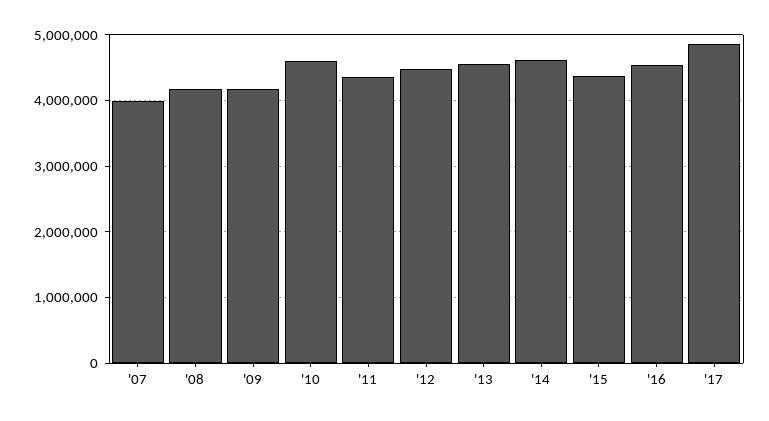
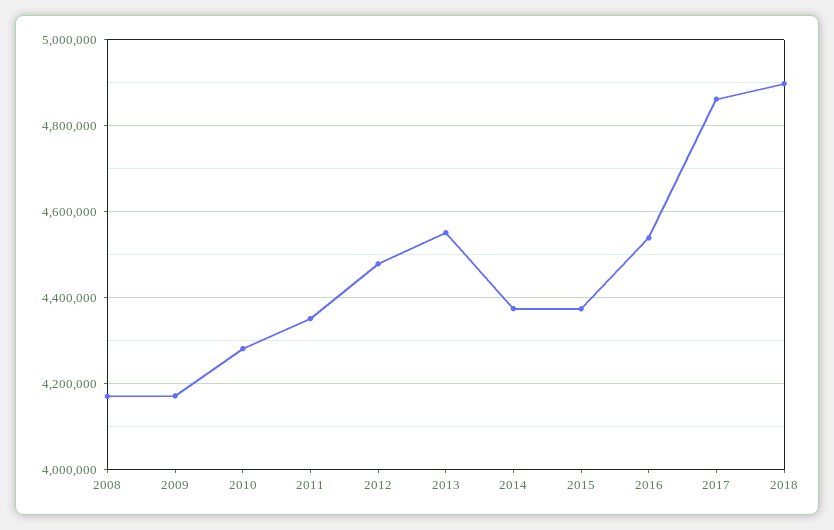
'07: 4000000 -> none
'10: 4600000 -> 4280000
'14: 4600000 -> 4380000
2018: none -> 4900000

